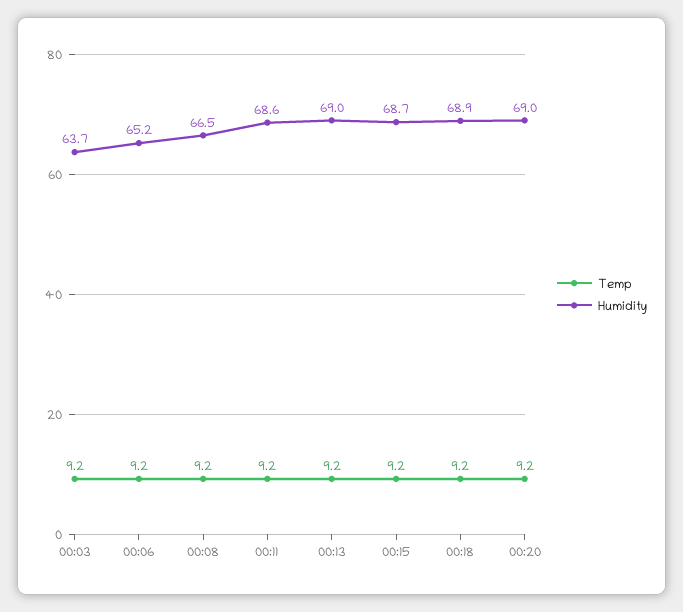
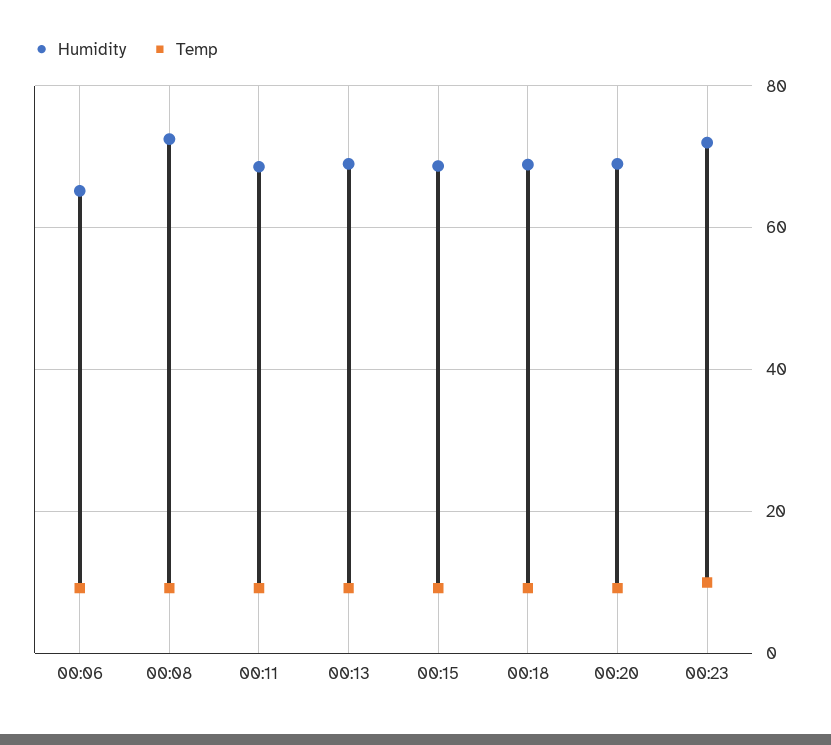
Temp, 00:03: 9.2 -> none
Humidity, 00:03: 63.7 -> none
Humidity, 00:08: 66.5 -> 72
Humidity, 00:23: none -> 72
Temp, 00:23: none -> 10

